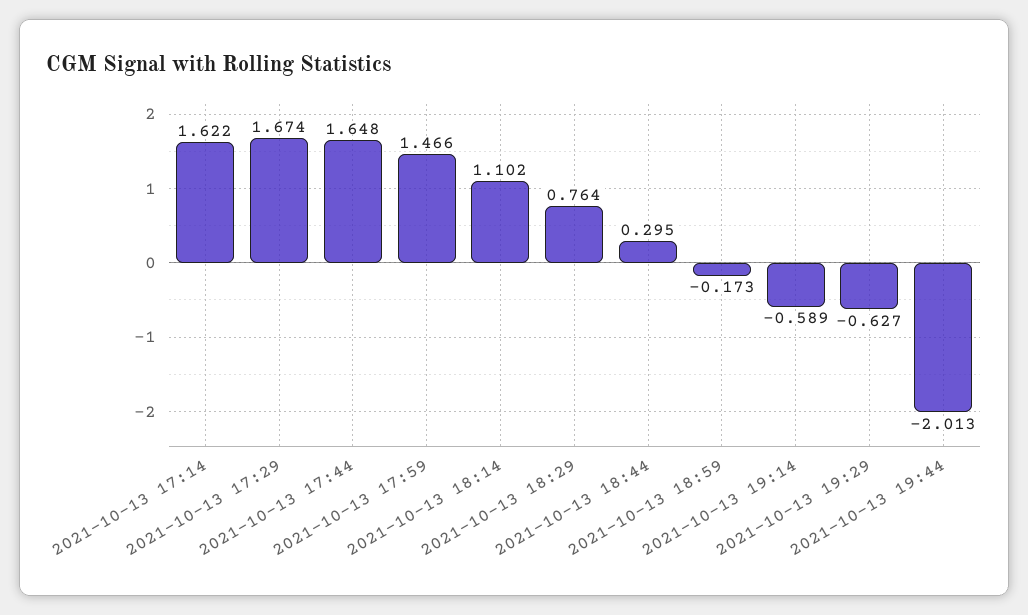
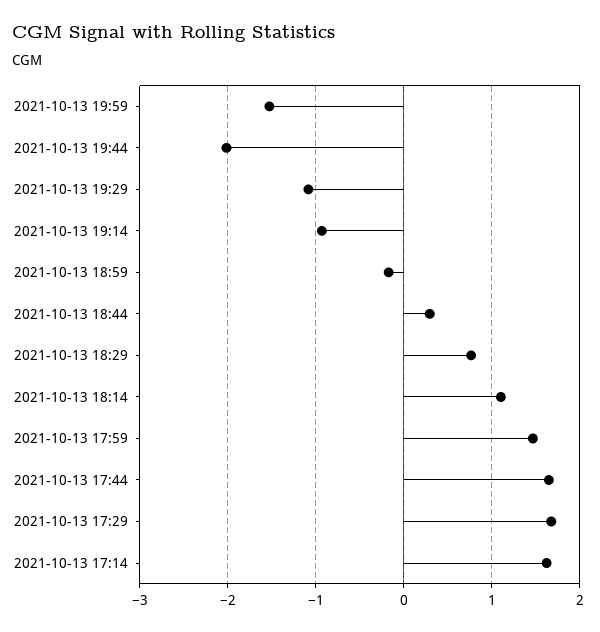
2021-10-13 19:14: -0.589 -> -0.9
2021-10-13 19:29: -0.627 -> -1.1
2021-10-13 19:59: none -> -1.5

